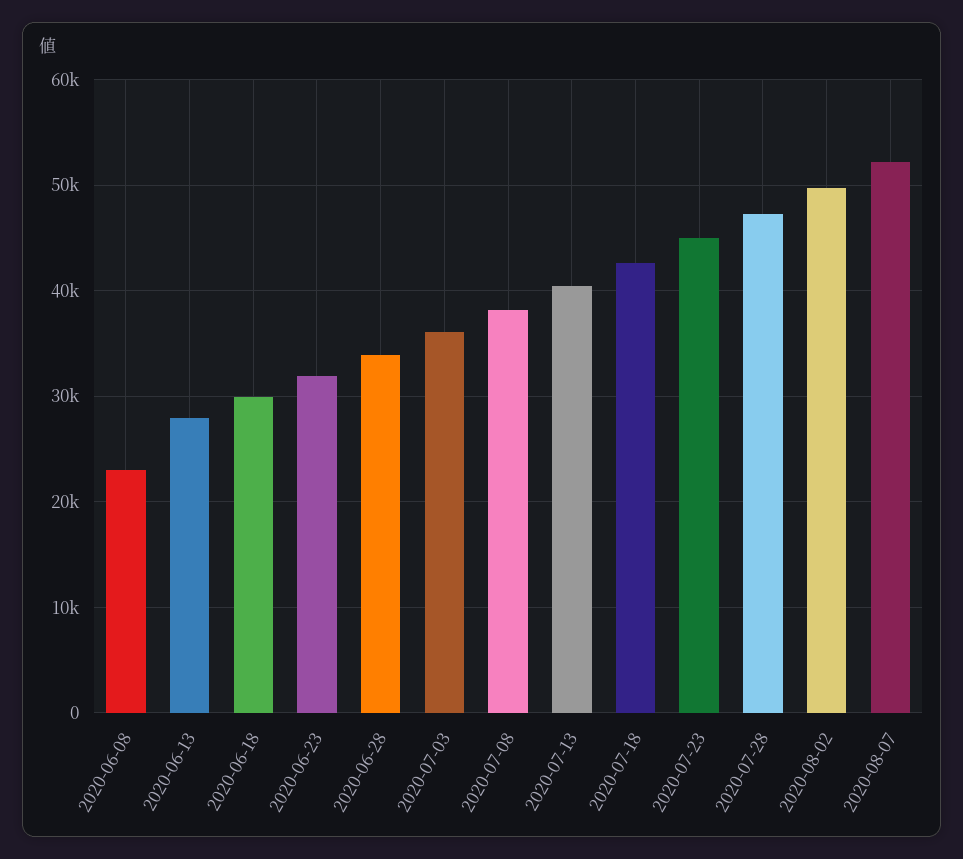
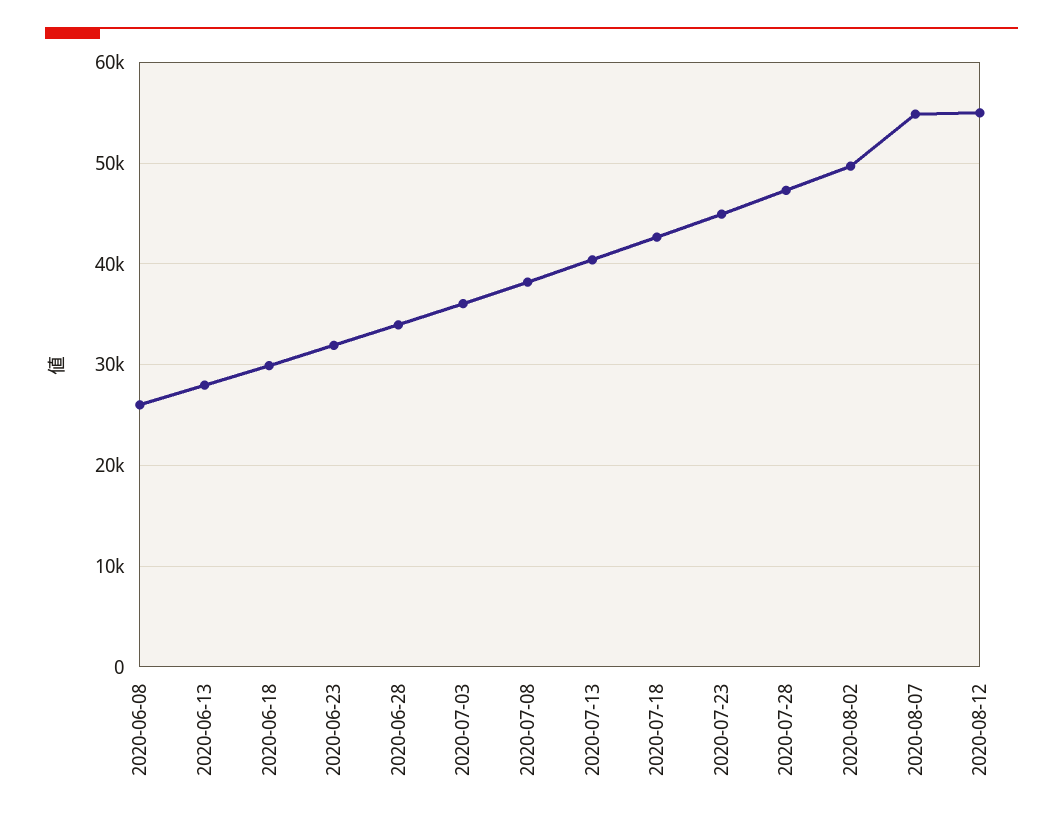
2020-06-08: 23000 -> 26000
2020-08-07: 52000 -> 55000
2020-08-12: none -> 55000

